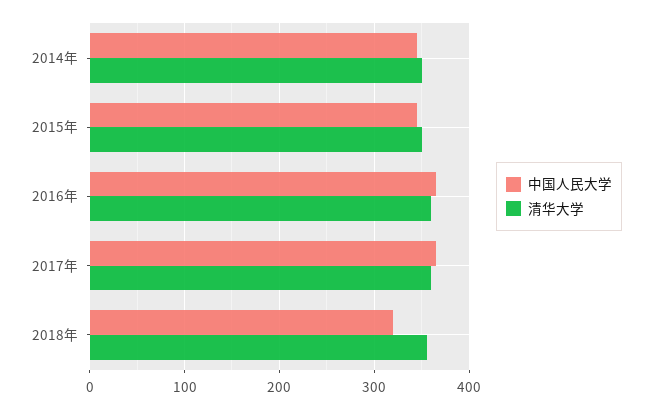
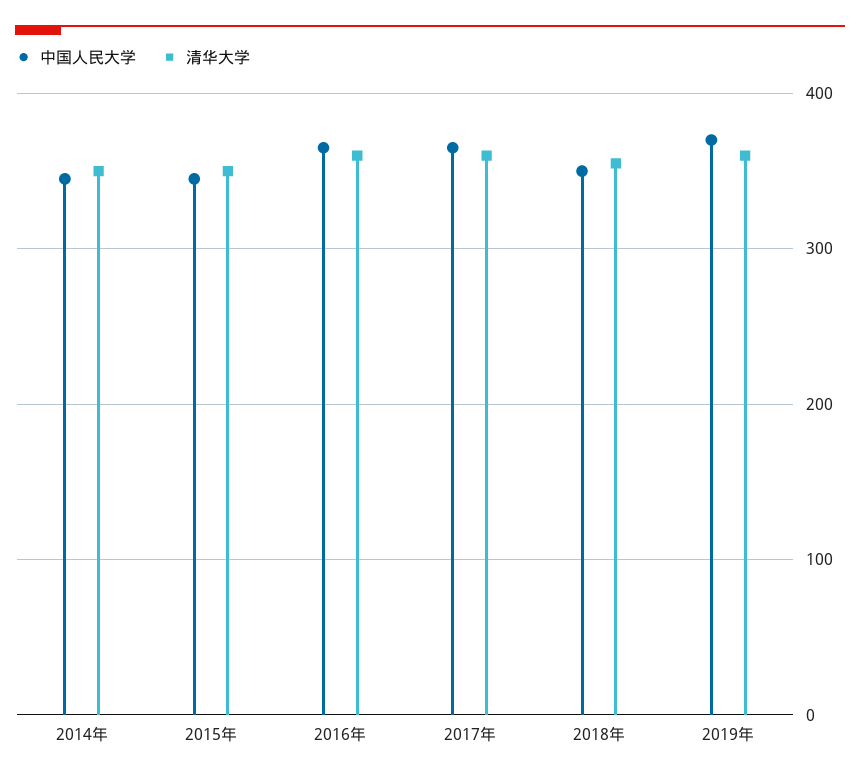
中国人民大学, 2018年: 320 -> 350
中国人民大学, 2019年: none -> 370
清华大学, 2019年: none -> 360

